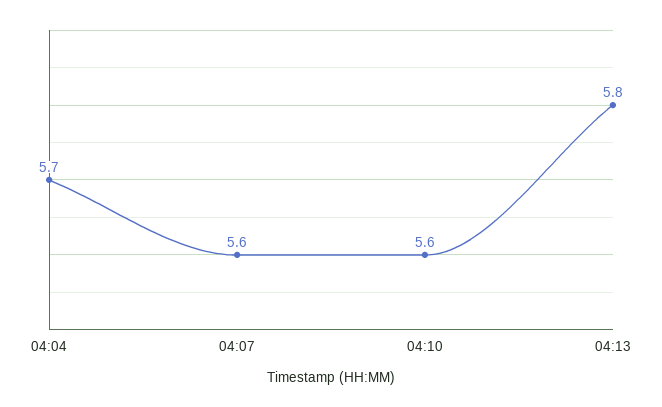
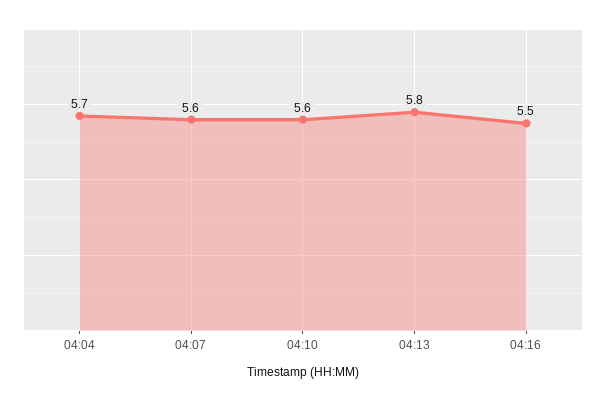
04:16: none -> 5.5

